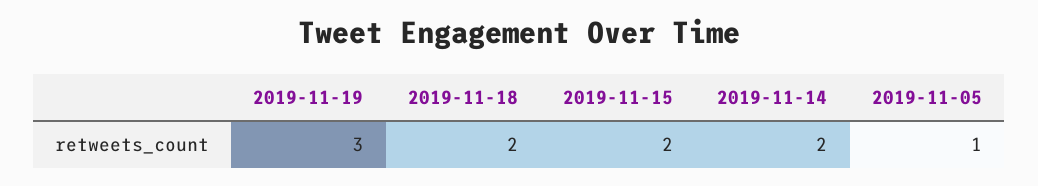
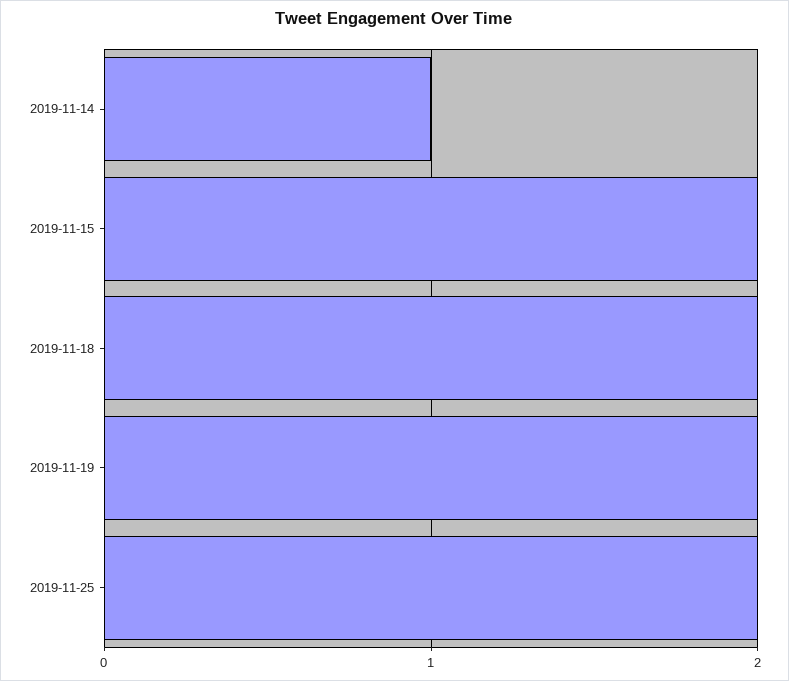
2019-11-19: 3 -> 2
2019-11-14: 2 -> 1
2019-11-05: 1 -> none
2019-11-25: none -> 2

